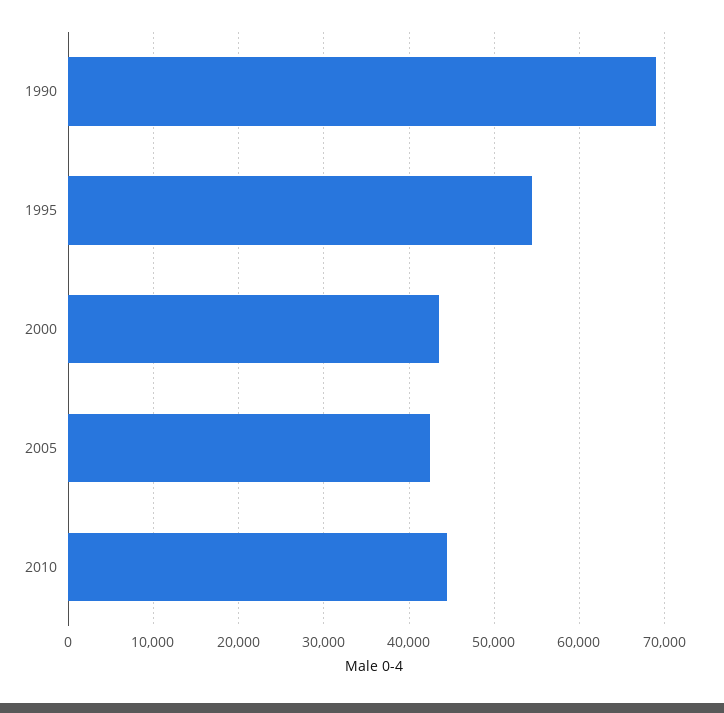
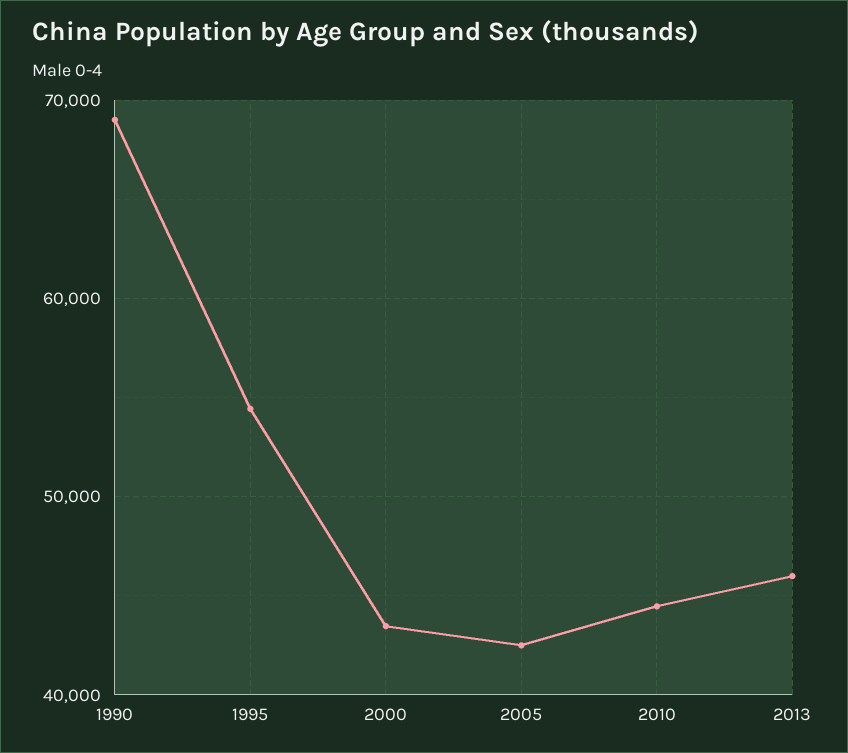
2013: none -> 46000

